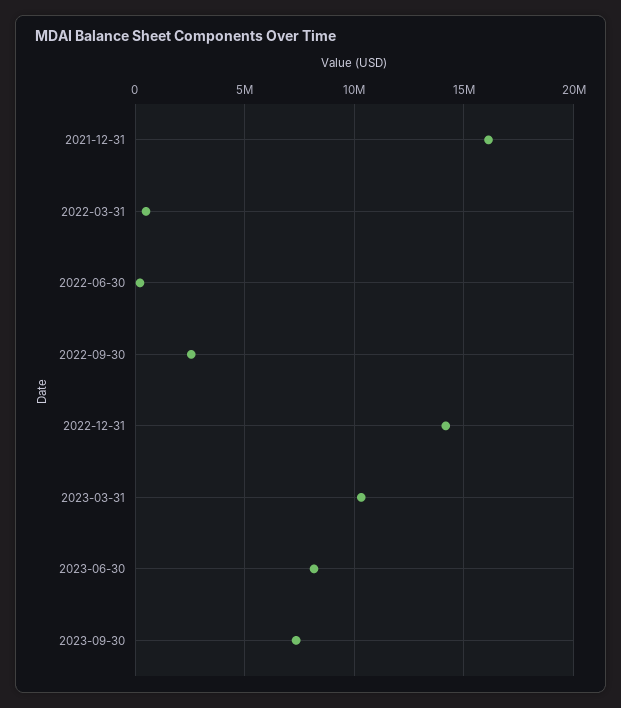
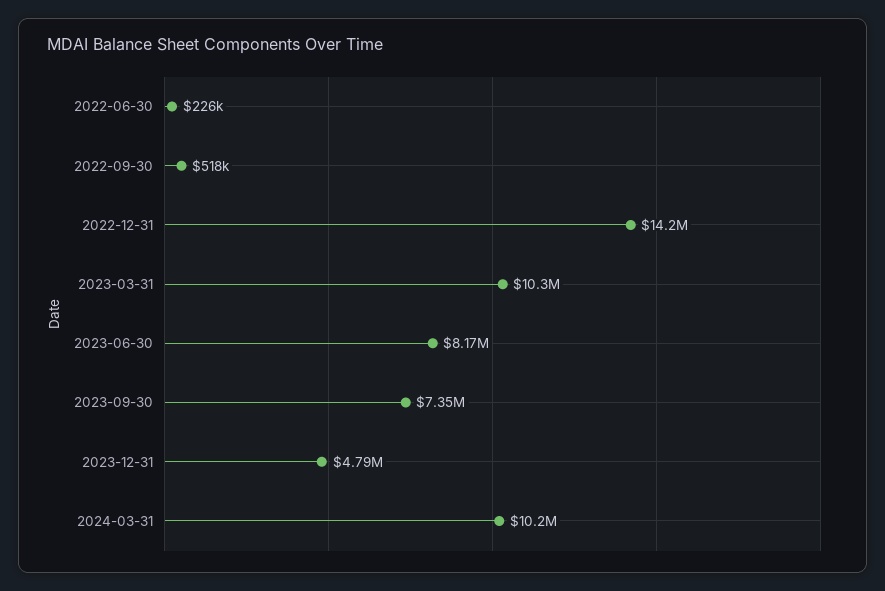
2021-12-31: 16000000 -> none
2022-03-31: 500000 -> none
2022-09-30: 2500000 -> 518000
2023-12-31: none -> 4790000
2024-03-31: none -> 10200000

